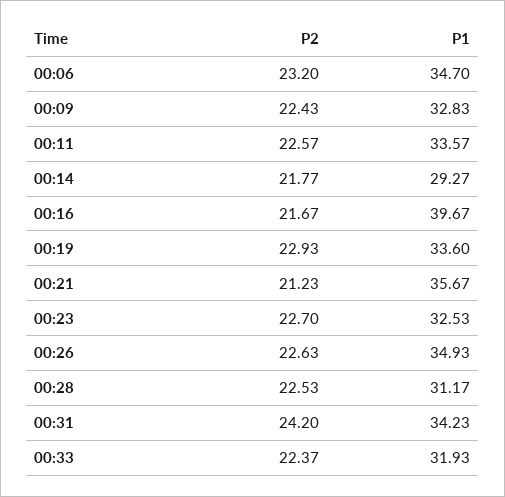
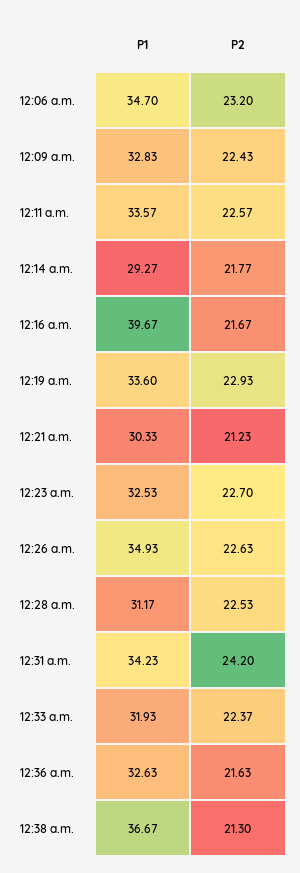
P1, 00:21: 35.67 -> 30.33
P1, 12:36 a.m.: none -> 32.63
P2, 12:36 a.m.: none -> 21.63
P1, 12:38 a.m.: none -> 36.67
P2, 12:38 a.m.: none -> 21.3

